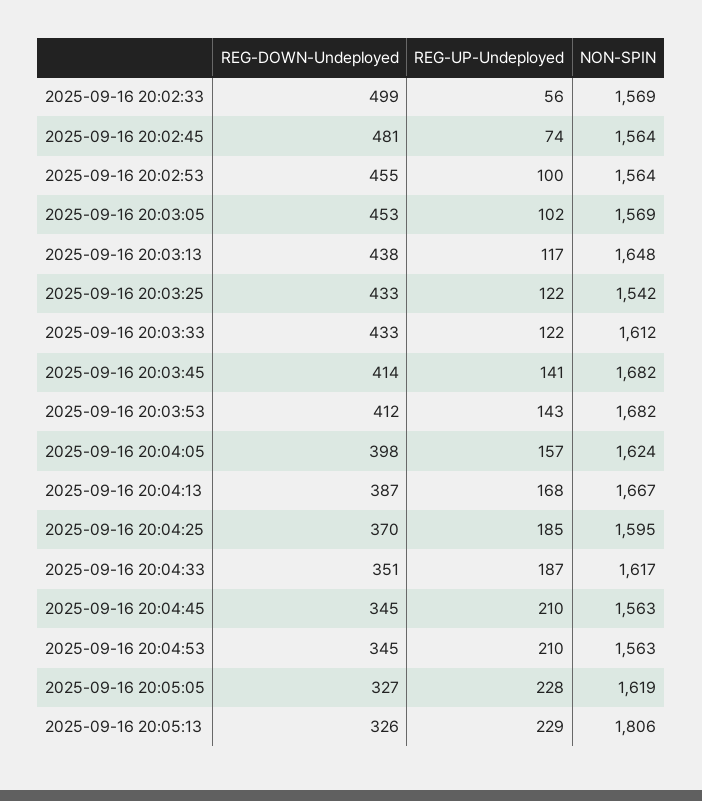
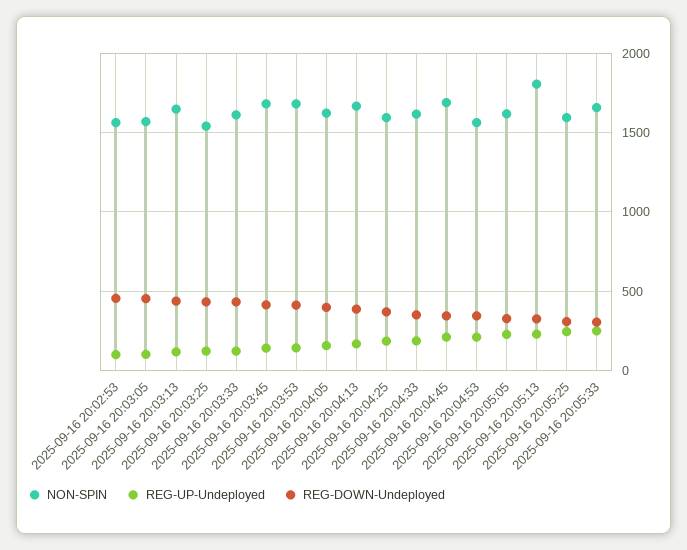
REG-DOWN-Undeployed, 2025-09-16 20:02:33: 499 -> none
REG-UP-Undeployed, 2025-09-16 20:02:33: 56 -> none
NON-SPIN, 2025-09-16 20:02:33: 1569 -> none
REG-DOWN-Undeployed, 2025-09-16 20:02:45: 481 -> none
REG-UP-Undeployed, 2025-09-16 20:02:45: 74 -> none
NON-SPIN, 2025-09-16 20:02:45: 1564 -> none
NON-SPIN, 2025-09-16 20:04:45: 1563 -> 1700
NON-SPIN, 2025-09-16 20:05:25: none -> 1600
REG-UP-Undeployed, 2025-09-16 20:05:25: none -> 250
REG-DOWN-Undeployed, 2025-09-16 20:05:25: none -> 300
NON-SPIN, 2025-09-16 20:05:33: none -> 1650
REG-UP-Undeployed, 2025-09-16 20:05:33: none -> 250
REG-DOWN-Undeployed, 2025-09-16 20:05:33: none -> 300

